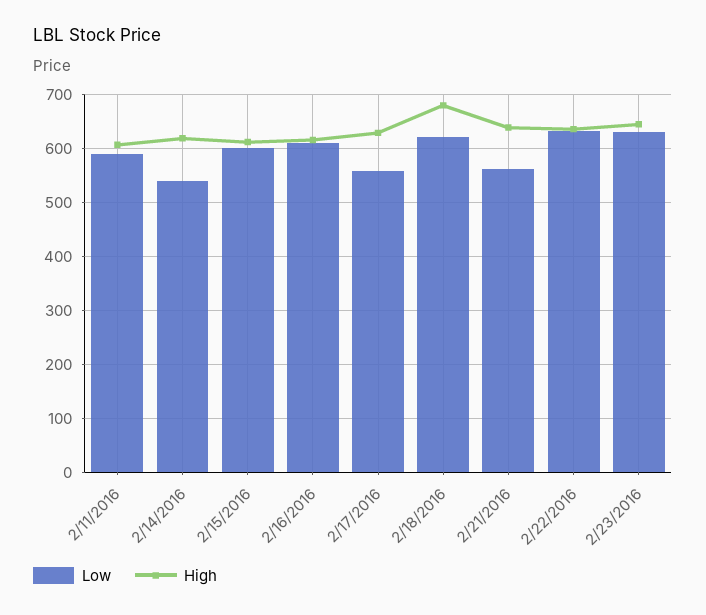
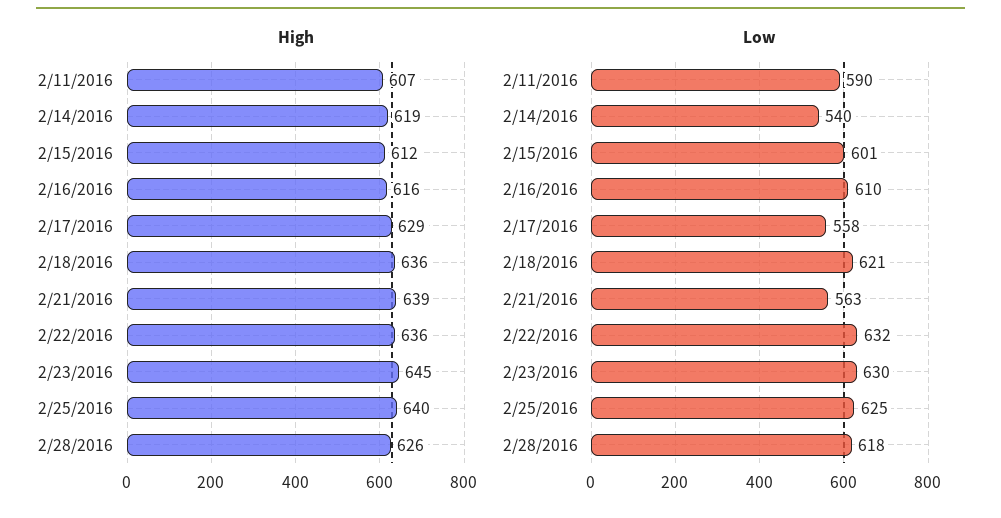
High, 2/18/2016: 680 -> 636
High, 2/25/2016: none -> 640
High, 2/28/2016: none -> 626
Low, 2/25/2016: none -> 625
Low, 2/28/2016: none -> 618

